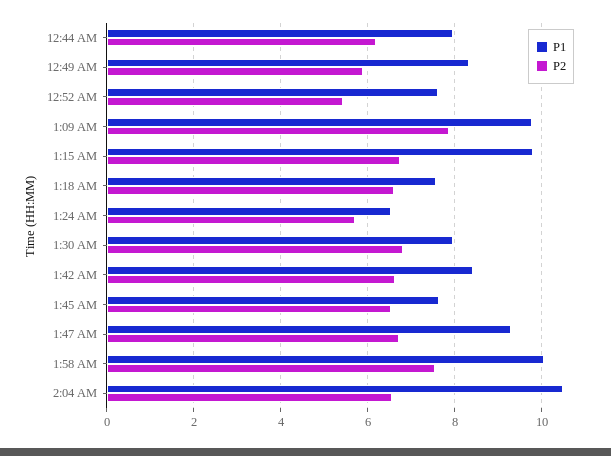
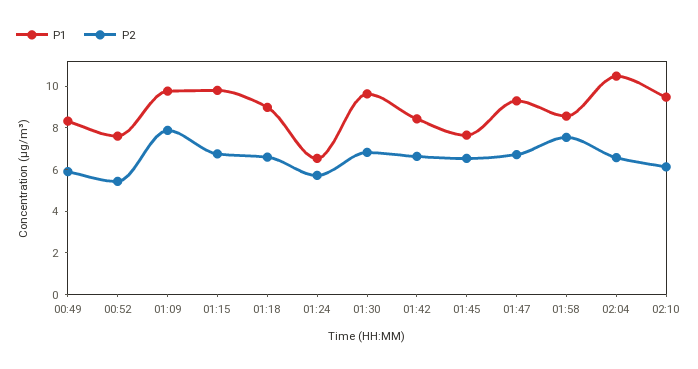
P1, 12:44 AM: 8 -> none
P2, 12:44 AM: 6.2 -> none
P1, 1:18 AM: 7.6 -> 9
P1, 1:30 AM: 8 -> 9.5
P1, 1:58 AM: 10 -> 8.5
P1, 02:10: none -> 9.5
P2, 02:10: none -> 6

